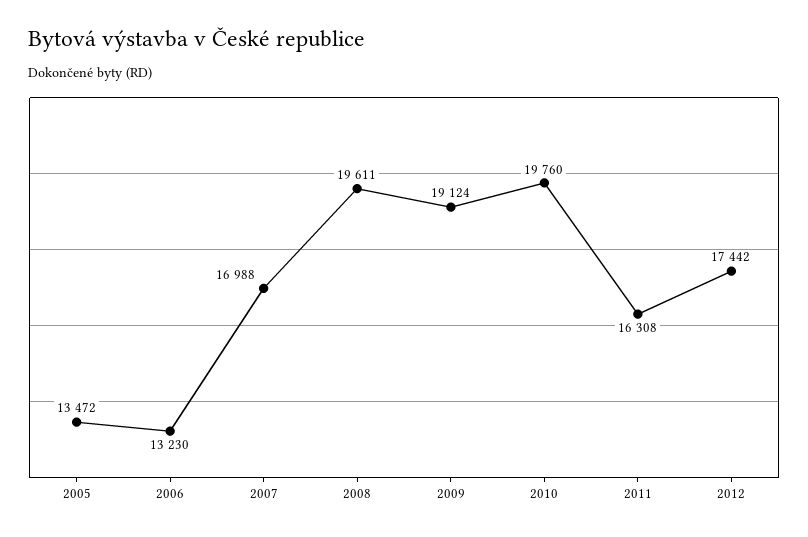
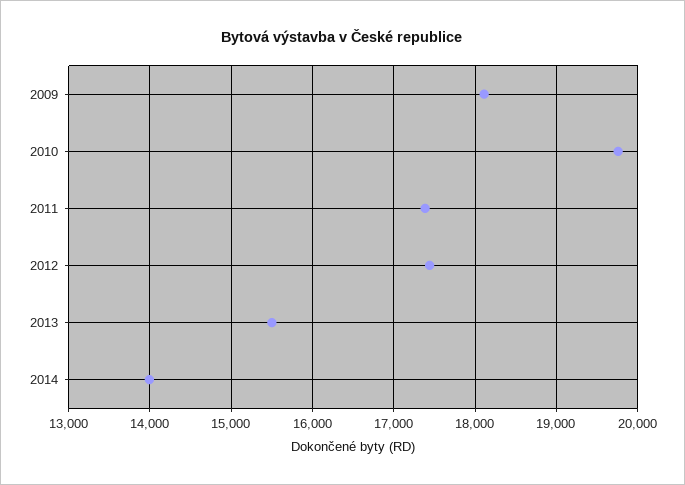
2005: 13472 -> none
2006: 13230 -> none
2007: 16988 -> none
2008: 19611 -> none
2009: 19124 -> 18100
2011: 16308 -> 17400
2013: none -> 15500
2014: none -> 14000

